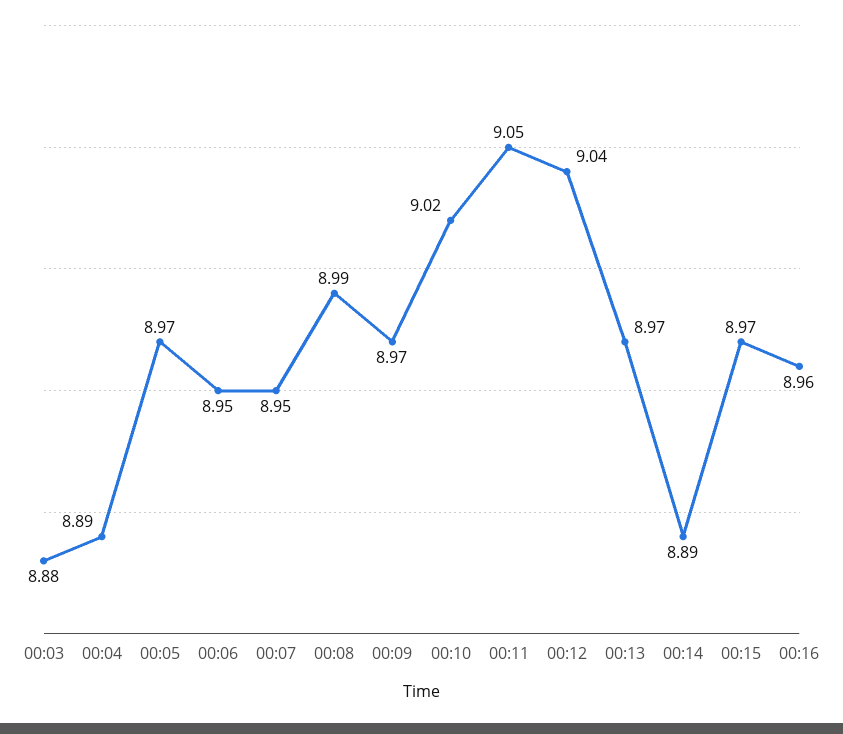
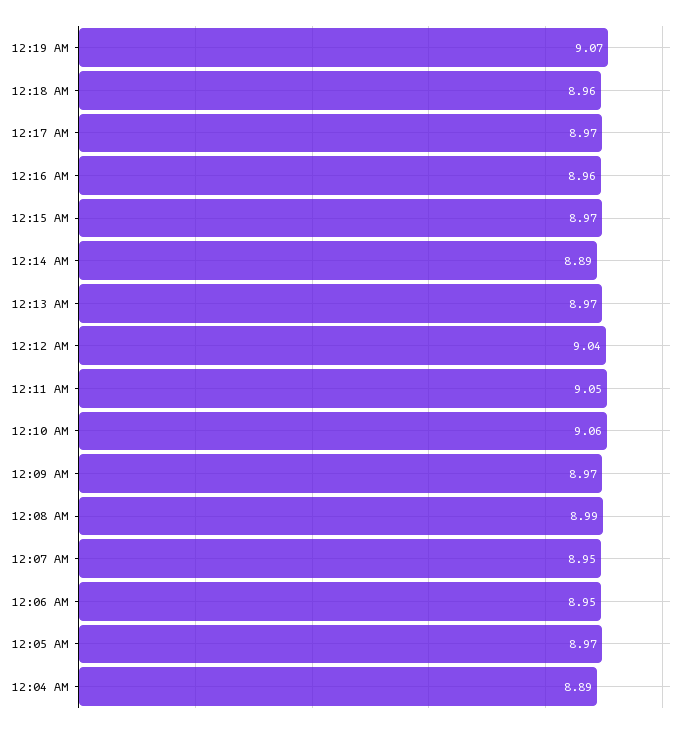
00:03: 8.88 -> none
00:10: 9.02 -> 9.06
12:19 AM: none -> 9.07
12:18 AM: none -> 8.96
12:17 AM: none -> 8.97

